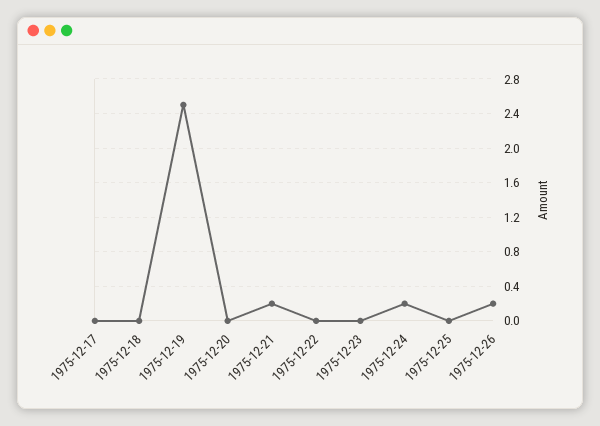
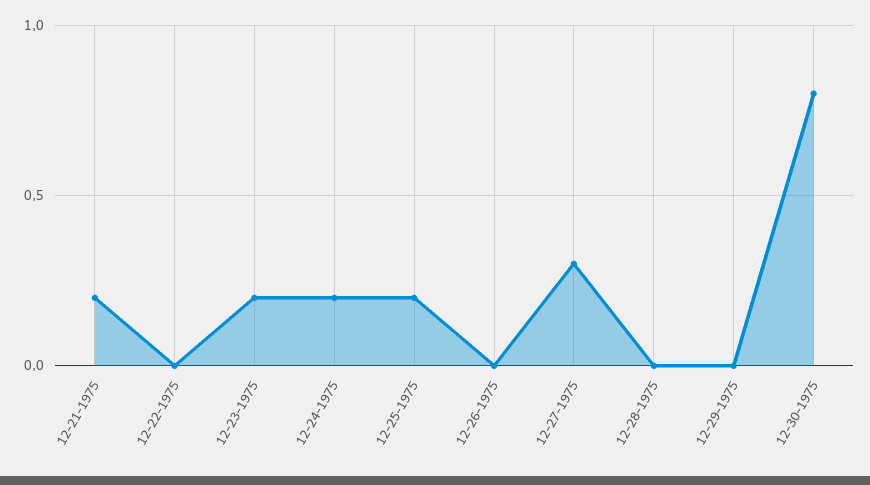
1975-12-17: 0 -> none
1975-12-18: 0 -> none
1975-12-19: 2.5 -> none
1975-12-20: 0 -> none
1975-12-23: 0 -> 0.2
1975-12-25: 0 -> 0.2
1975-12-26: 0.2 -> 0
12-27-1975: none -> 0.3
12-28-1975: none -> 0
12-29-1975: none -> 0
12-30-1975: none -> 0.8

